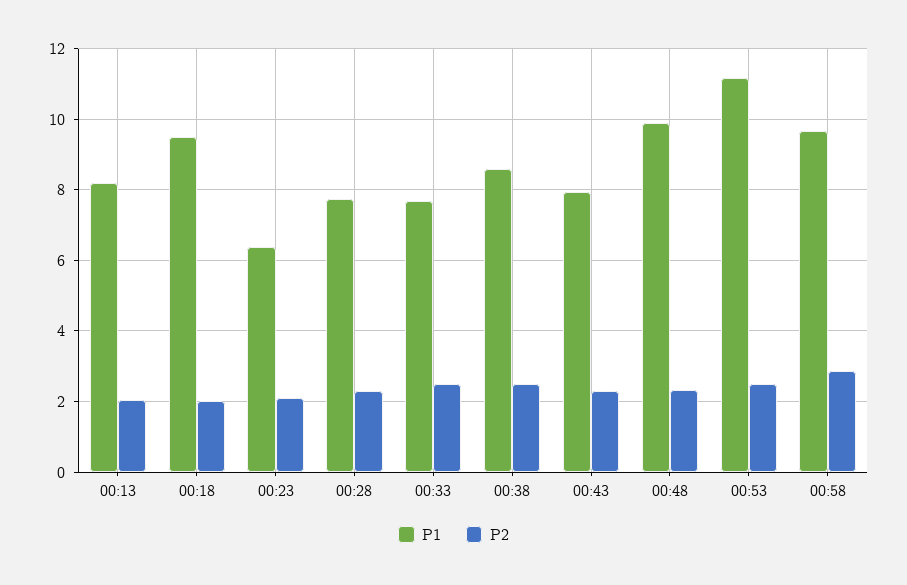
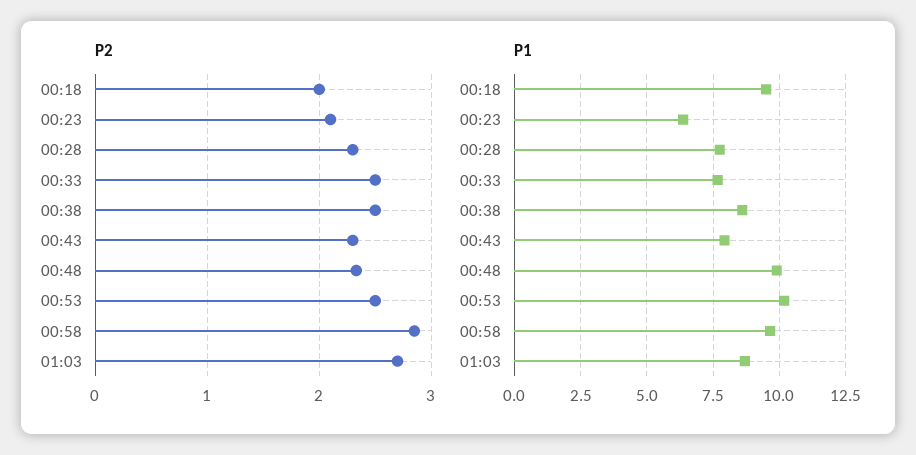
P1, 00:13: 8.2 -> none
P2, 00:13: 2 -> none
P1, 00:53: 11.2 -> 10.25
P2, 01:03: none -> 2.7
P1, 01:03: none -> 8.75

